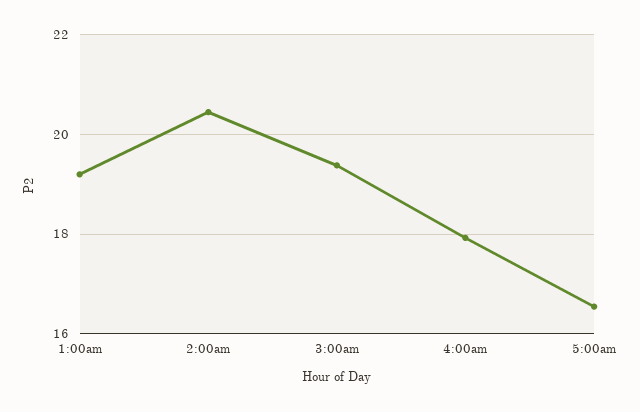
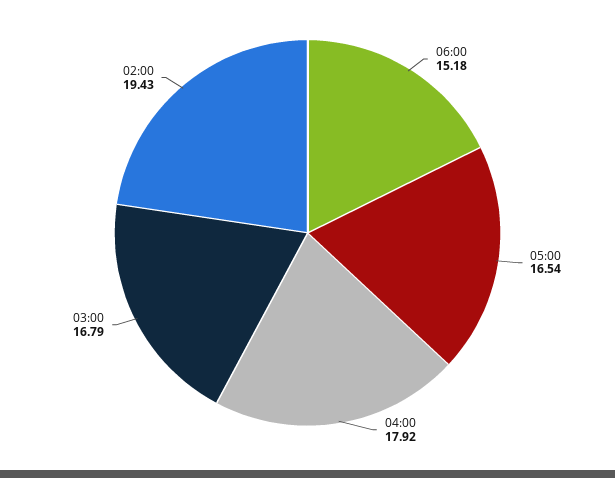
1:00am: 19.2 -> none
2:00am: 20.4 -> 19.43
3:00am: 19.4 -> 16.79
06:00: none -> 15.18

